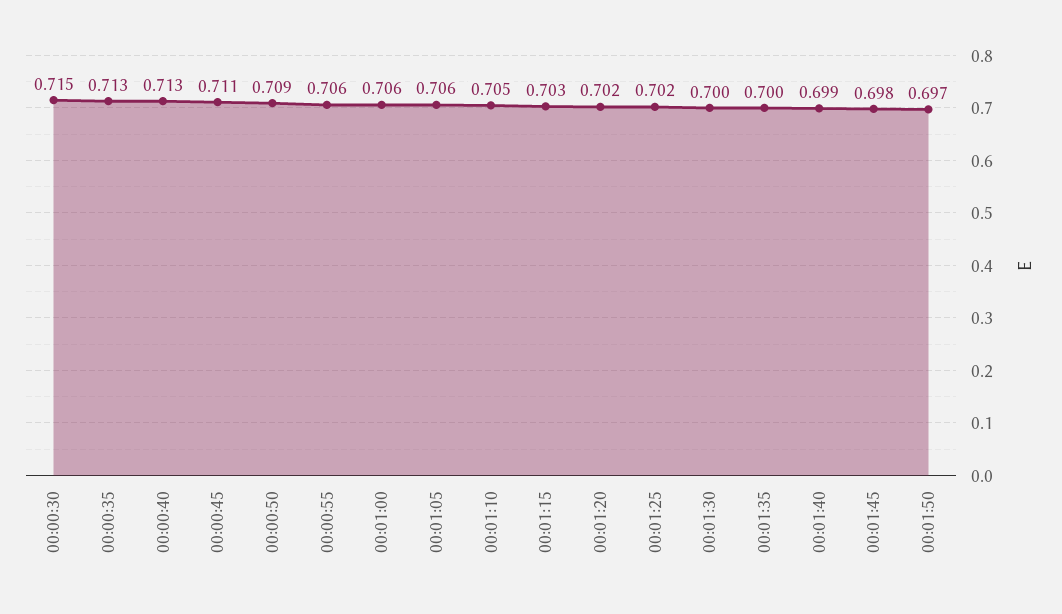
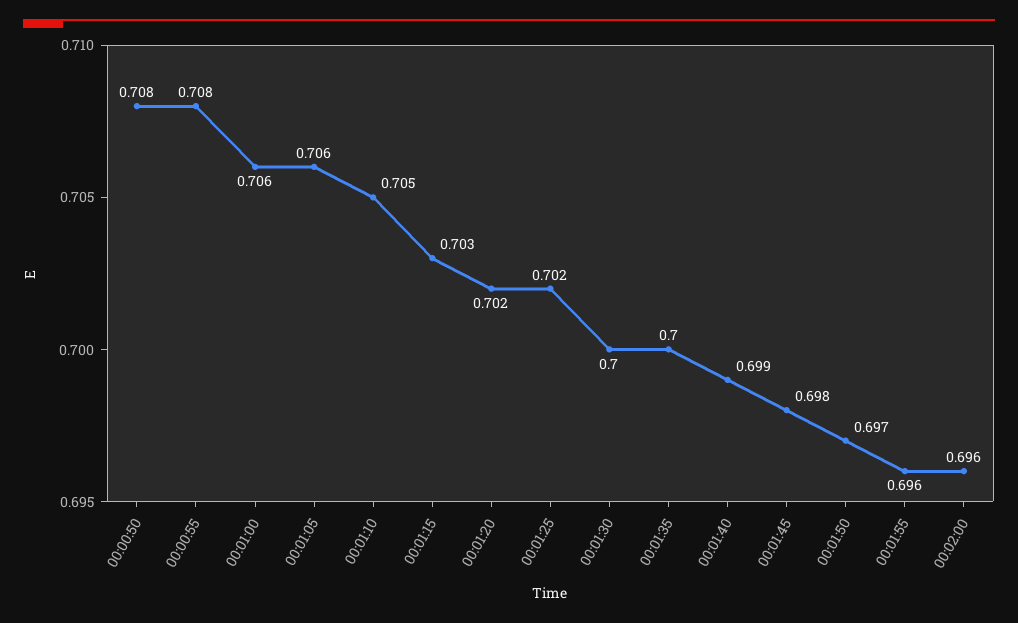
00:00:30: 0.715 -> none
00:00:35: 0.713 -> none
00:00:40: 0.713 -> none
00:00:45: 0.711 -> none
00:00:50: 0.709 -> 0.708
00:00:55: 0.706 -> 0.708
00:01:55: none -> 0.696
00:02:00: none -> 0.696

